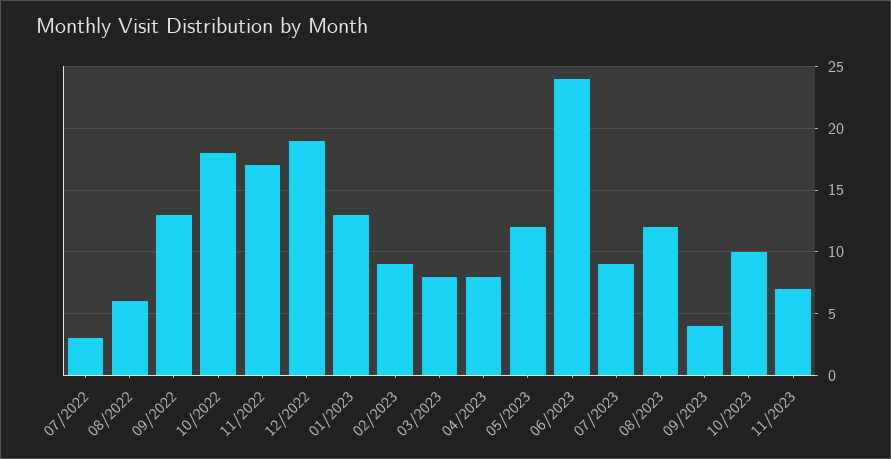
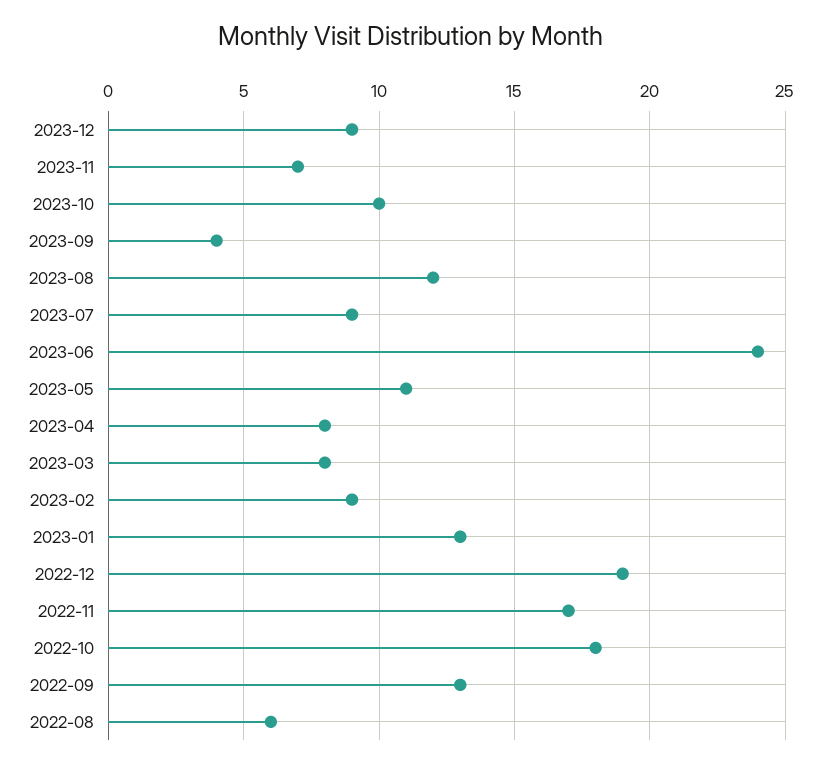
07/2022: 3 -> none
05/2023: 12 -> 11
2023-12: none -> 9

